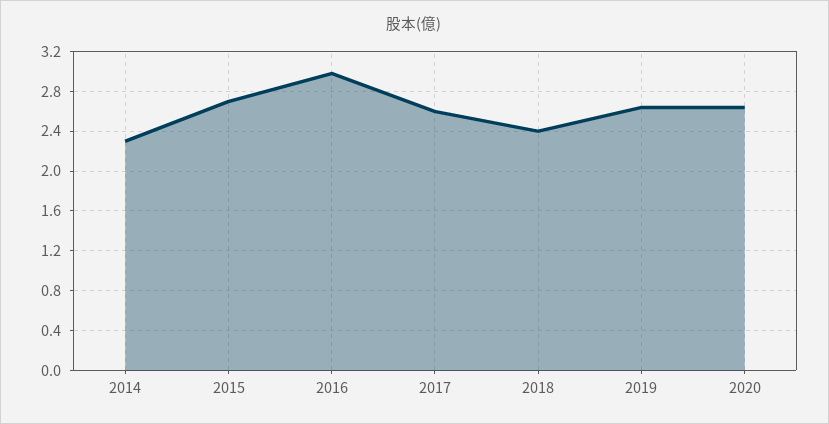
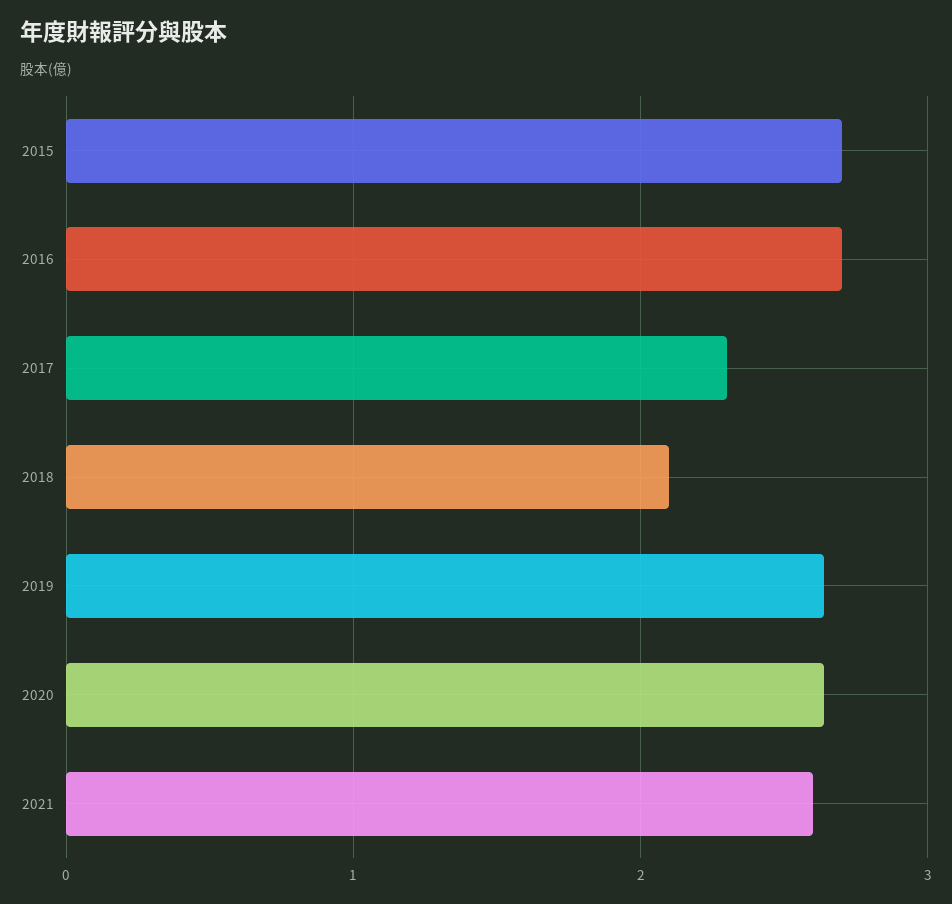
2014: 2.3 -> none
2016: 3 -> 2.7
2017: 2.6 -> 2.3
2018: 2.4 -> 2.1
2021: none -> 2.6

